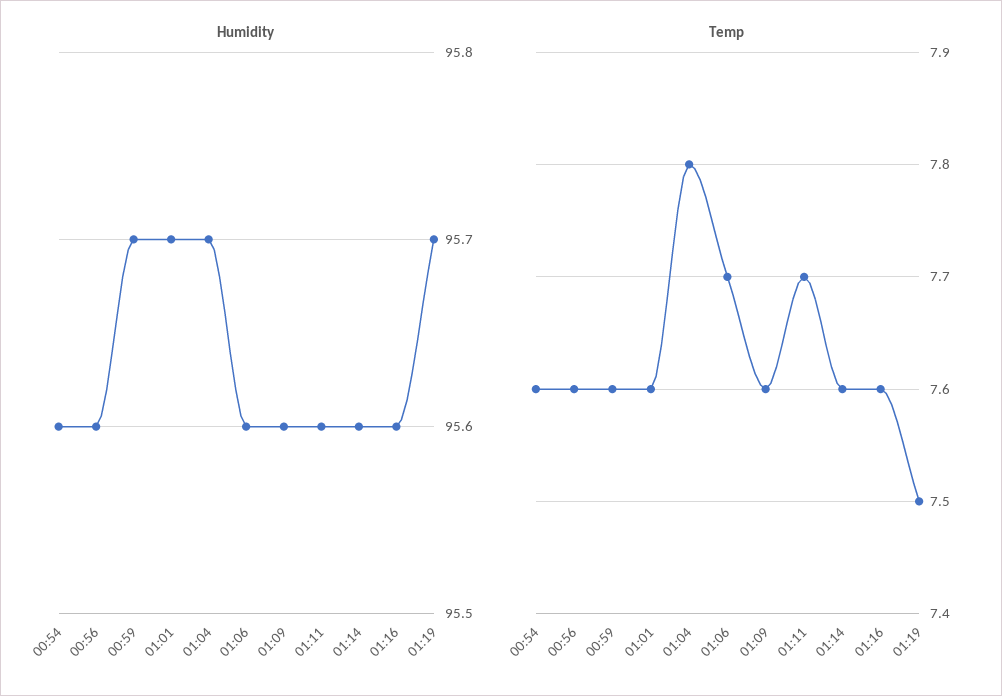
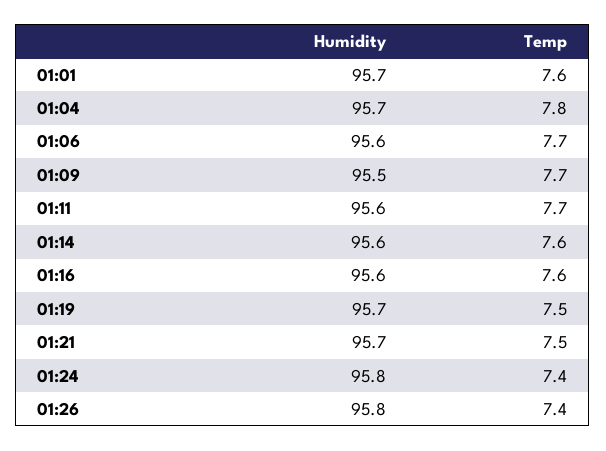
Humidity, 00:54: 95.6 -> none
Humidity, 00:56: 95.6 -> none
Humidity, 00:59: 95.7 -> none
Humidity, 01:09: 95.6 -> 95.5
Temp, 00:54: 7.6 -> none
Temp, 00:56: 7.6 -> none
Temp, 00:59: 7.6 -> none
Temp, 01:09: 7.6 -> 7.7
Humidity, 01:21: none -> 95.7
Temp, 01:21: none -> 7.5
Humidity, 01:24: none -> 95.8
Temp, 01:24: none -> 7.4
Humidity, 01:26: none -> 95.8
Temp, 01:26: none -> 7.4

